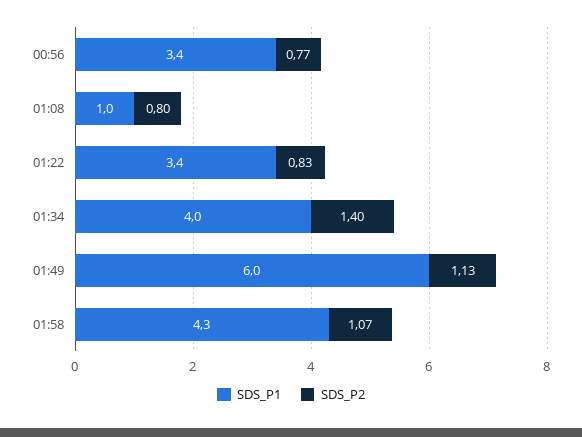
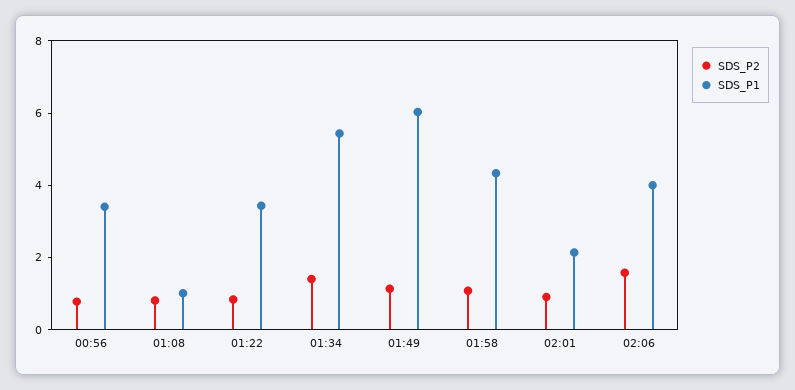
SDS_P1, 01:34: 4 -> 5.5
SDS_P2, 02:01: none -> 1
SDS_P1, 02:01: none -> 2
SDS_P2, 02:06: none -> 1.5
SDS_P1, 02:06: none -> 4

